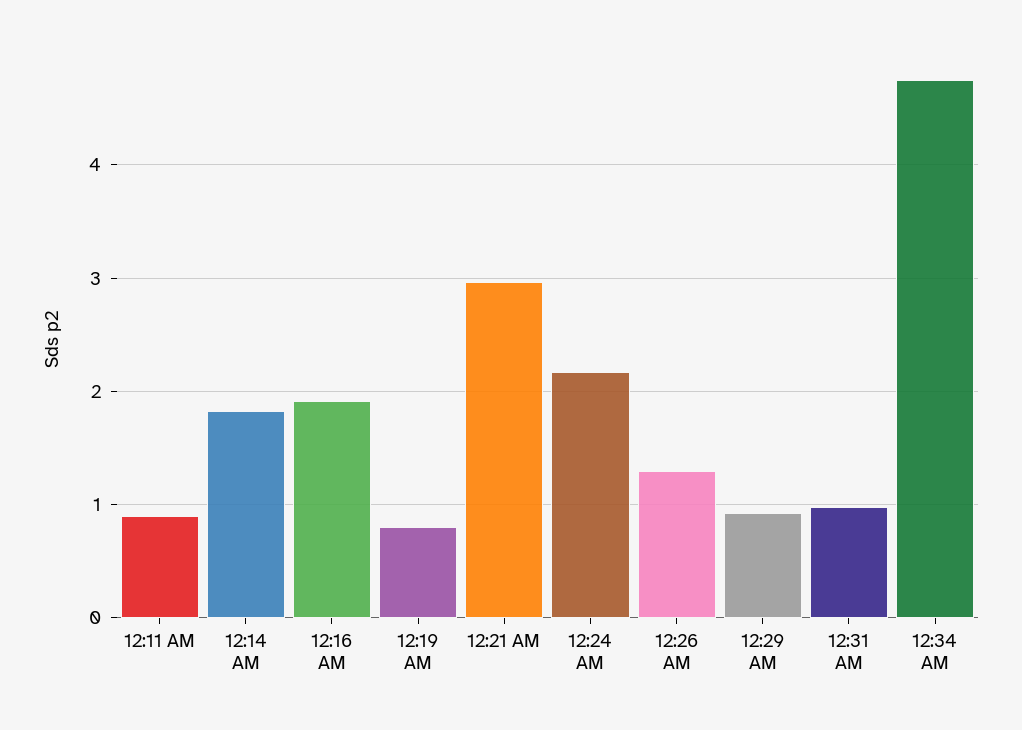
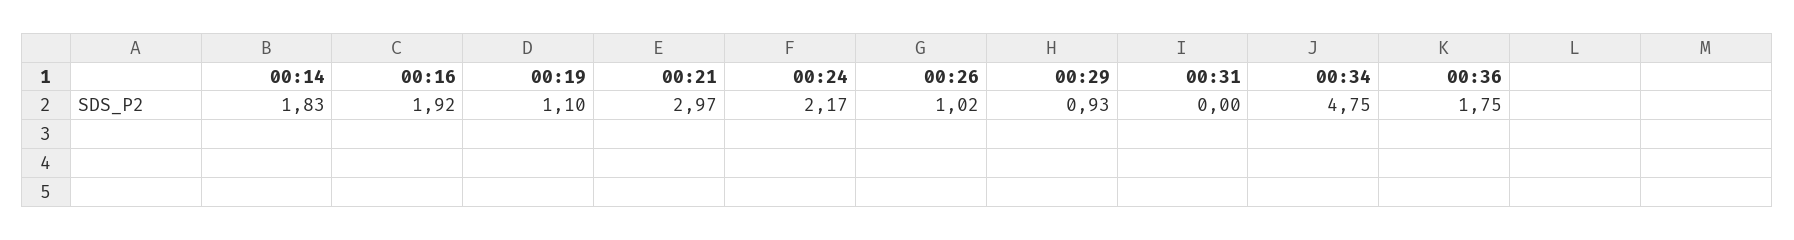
12:11 AM: 0.9 -> none
12:19 AM: 0.8 -> 1.1
12:26 AM: 1.3 -> 1.02
12:31 AM: 1 -> 0
00:36: none -> 1.75

